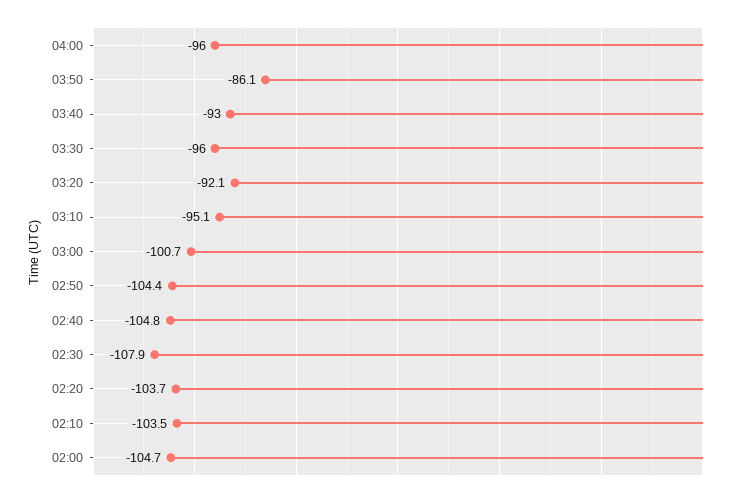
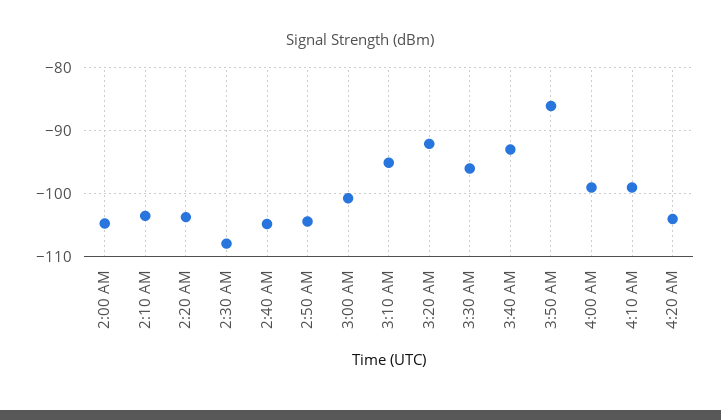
04:00: -96 -> -99
4:10 AM: none -> -99
4:20 AM: none -> -104

